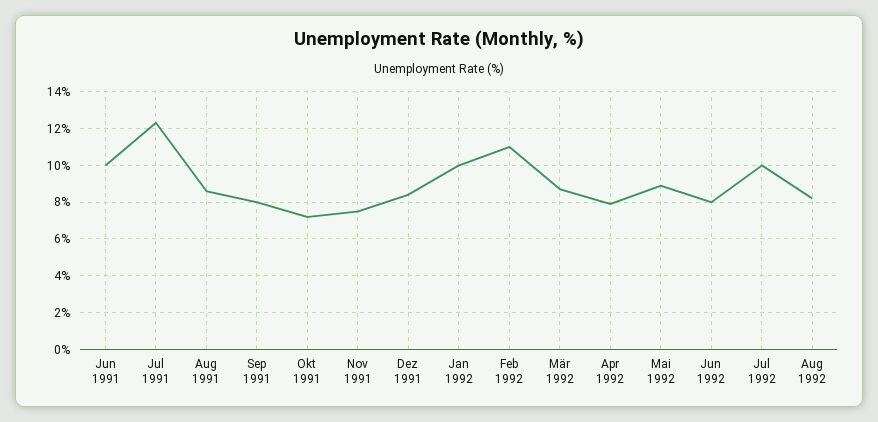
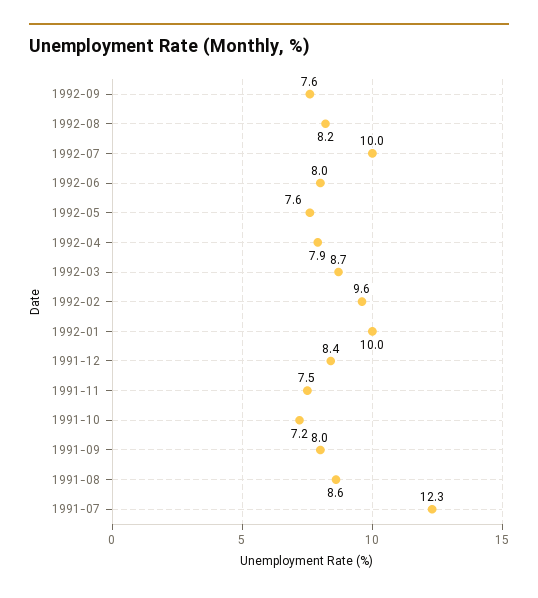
Jun 1991: 10 -> none
Feb 1992: 11 -> 9.6
Mai 1992: 9 -> 7.6
1992-09: none -> 7.6

